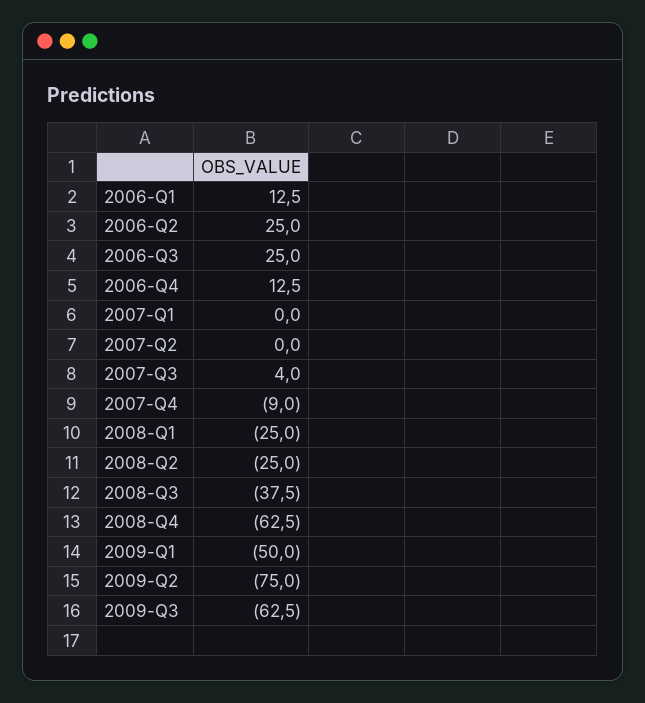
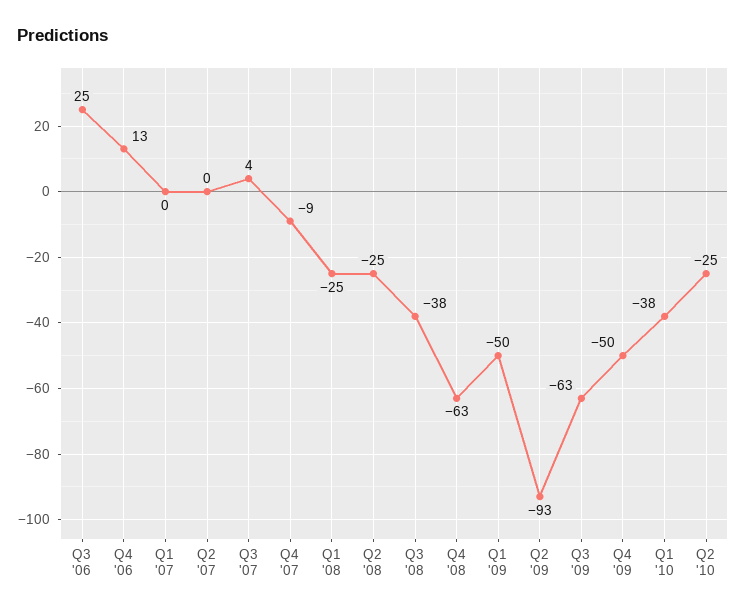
2006-Q1: 12.5 -> none
2006-Q2: 25 -> none
2009-Q2: -75 -> -93
Q4 '09: none -> -50
Q1 '10: none -> -38
Q2 '10: none -> -25

